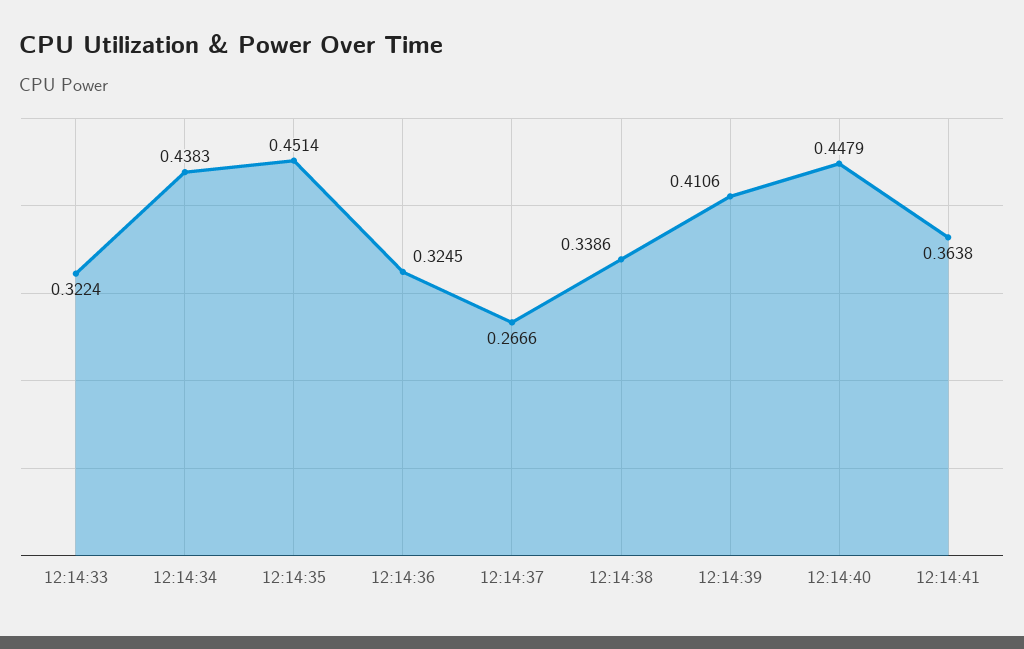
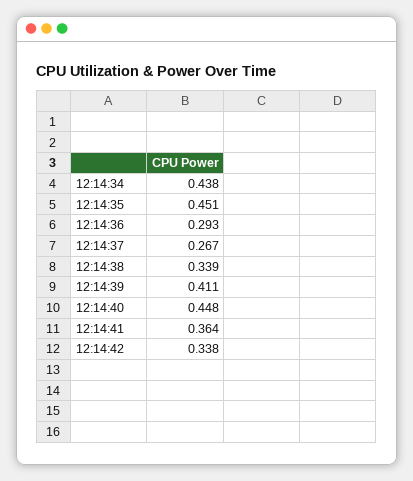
12:14:33: 0.3224 -> none
12:14:36: 0.3245 -> 0.293
12:14:42: none -> 0.338

